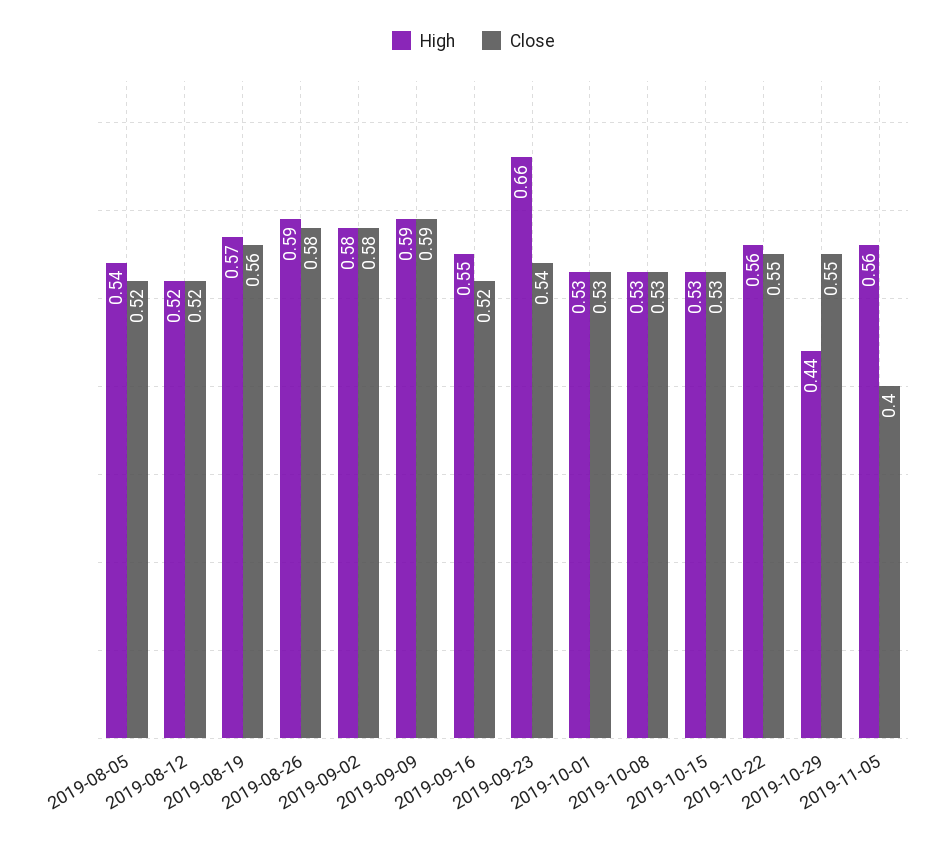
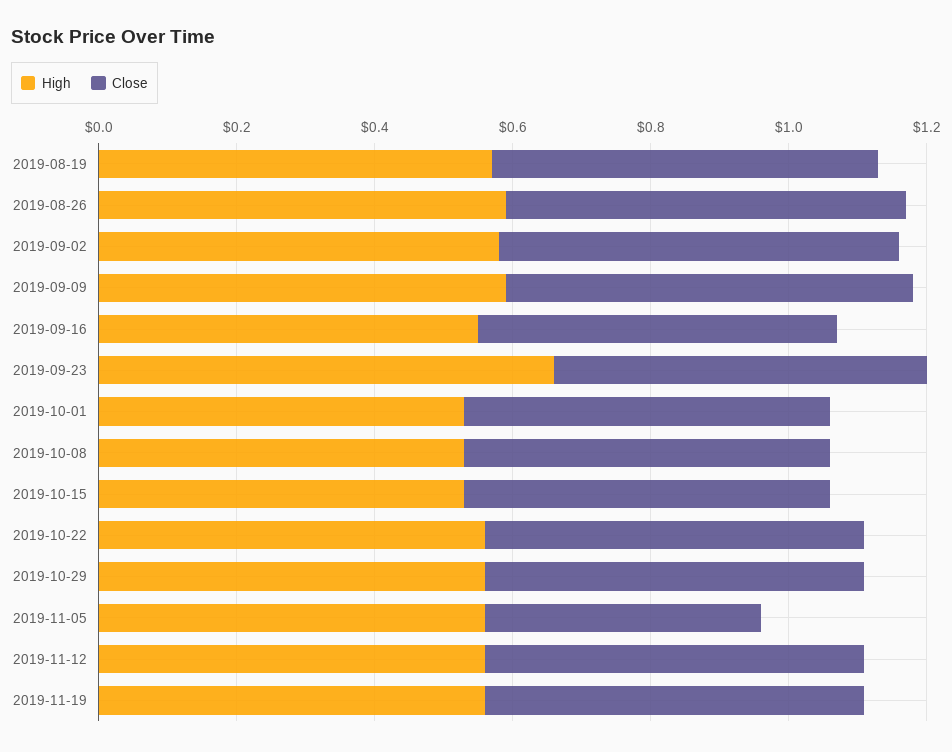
High, 2019-08-05: 0.54 -> none
Close, 2019-08-05: 0.52 -> none
High, 2019-08-12: 0.52 -> none
Close, 2019-08-12: 0.52 -> none
High, 2019-10-29: 0.44 -> 0.55
High, 2019-11-12: none -> 0.55
Close, 2019-11-12: none -> 0.55
High, 2019-11-19: none -> 0.55
Close, 2019-11-19: none -> 0.55

